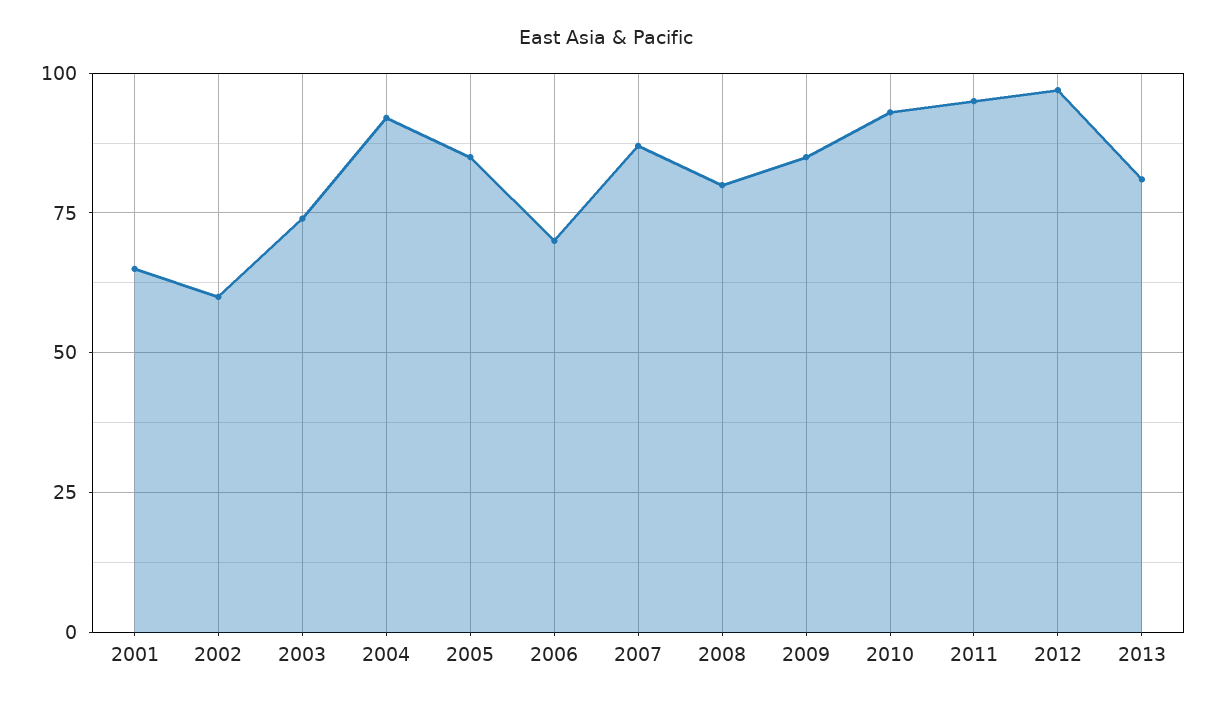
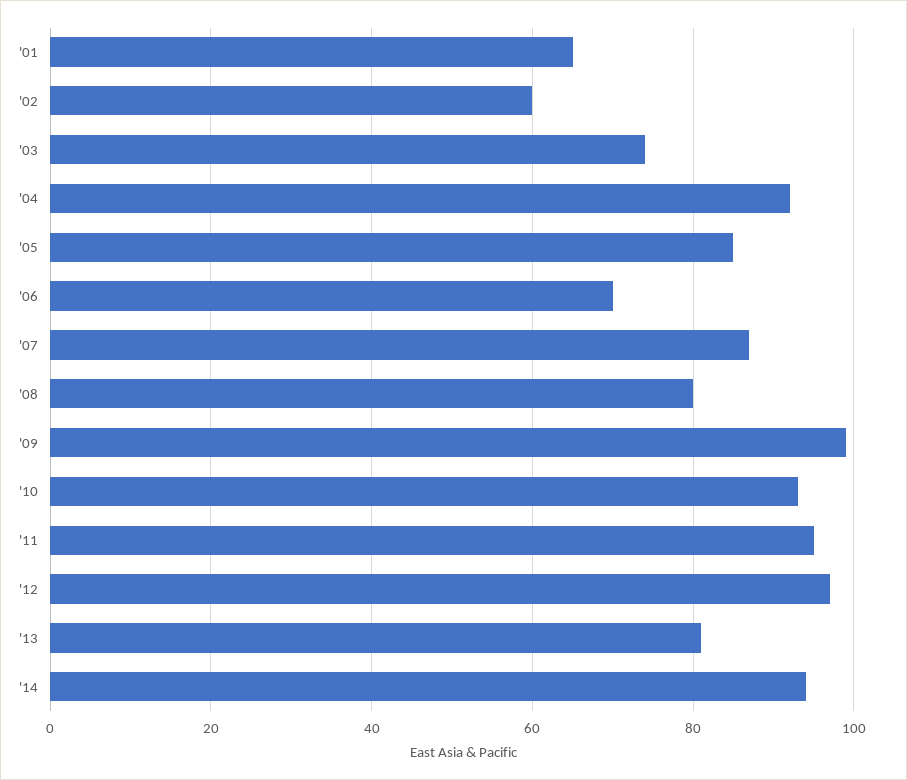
2009: 85 -> 100
'14: none -> 95

